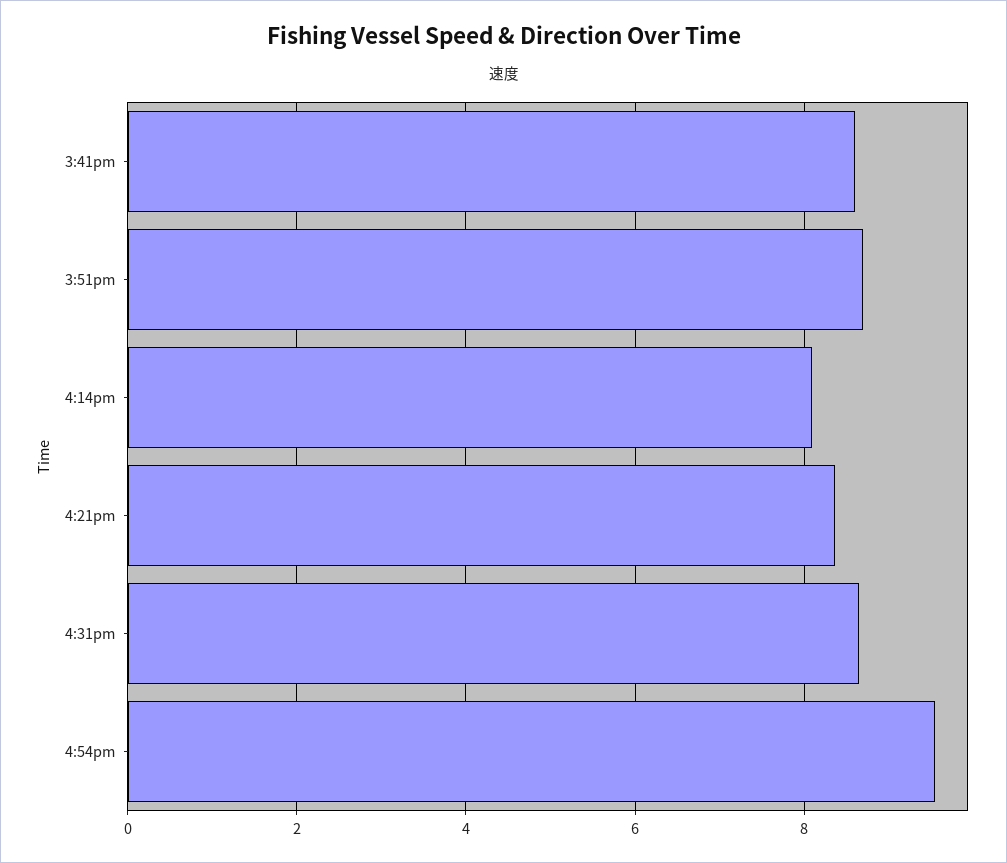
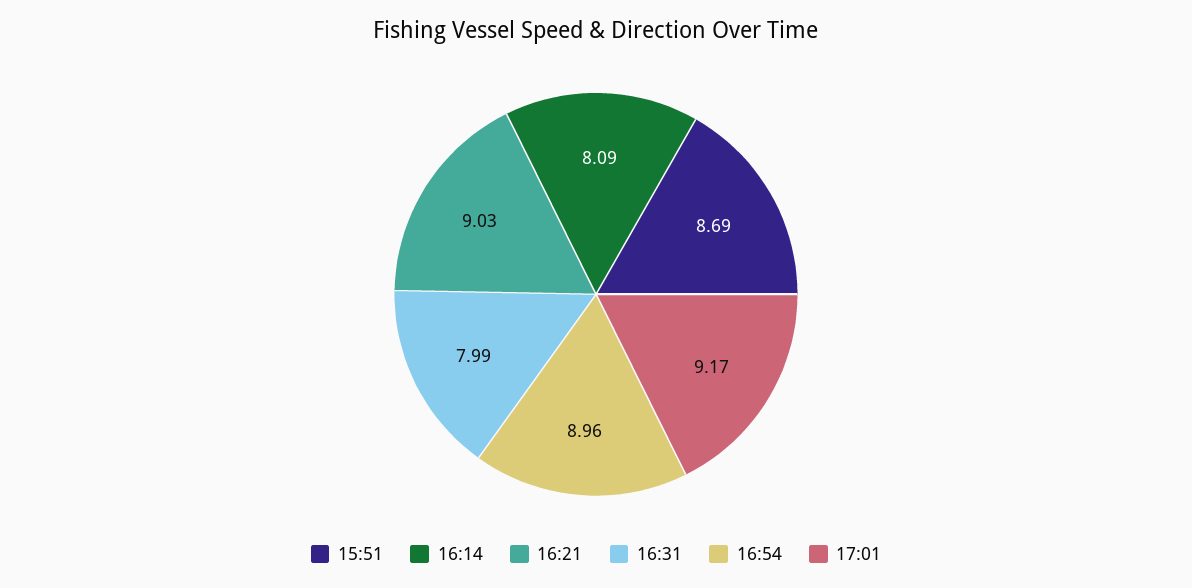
3:41pm: 8.6 -> none
4:21pm: 8.4 -> 9.03
4:31pm: 8.6 -> 7.99
4:54pm: 9.6 -> 8.96
17:01: none -> 9.17

